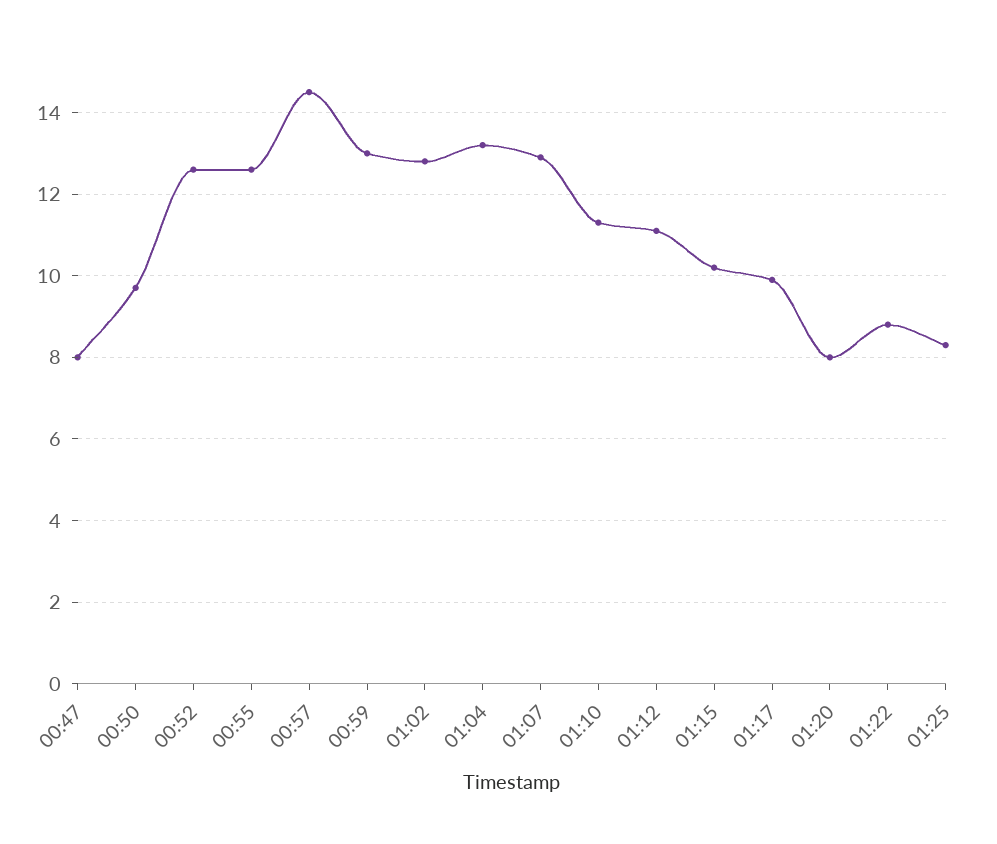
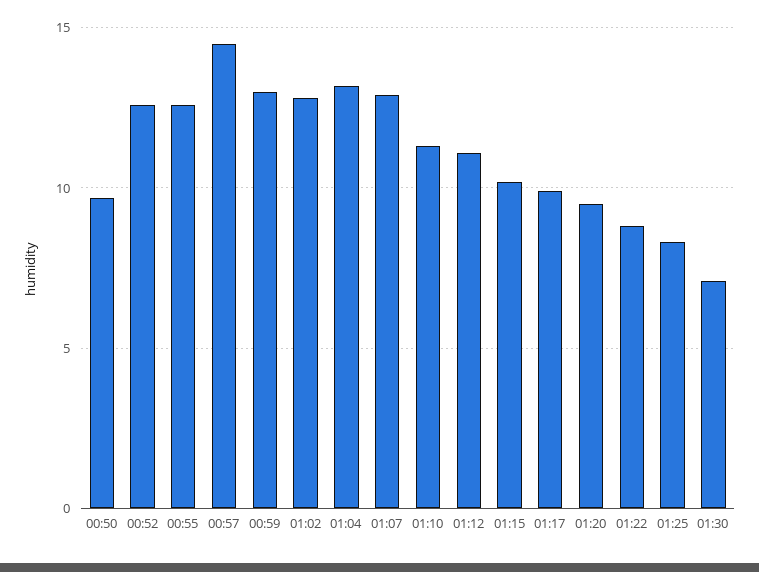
00:47: 8 -> none
01:20: 8 -> 9.5
01:30: none -> 7

